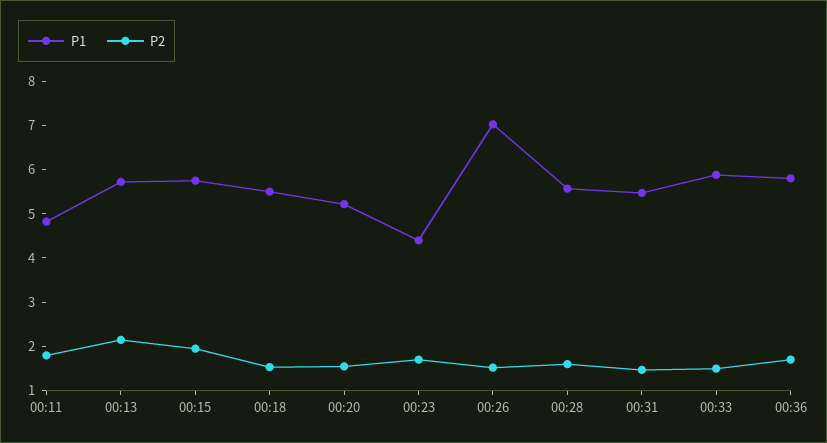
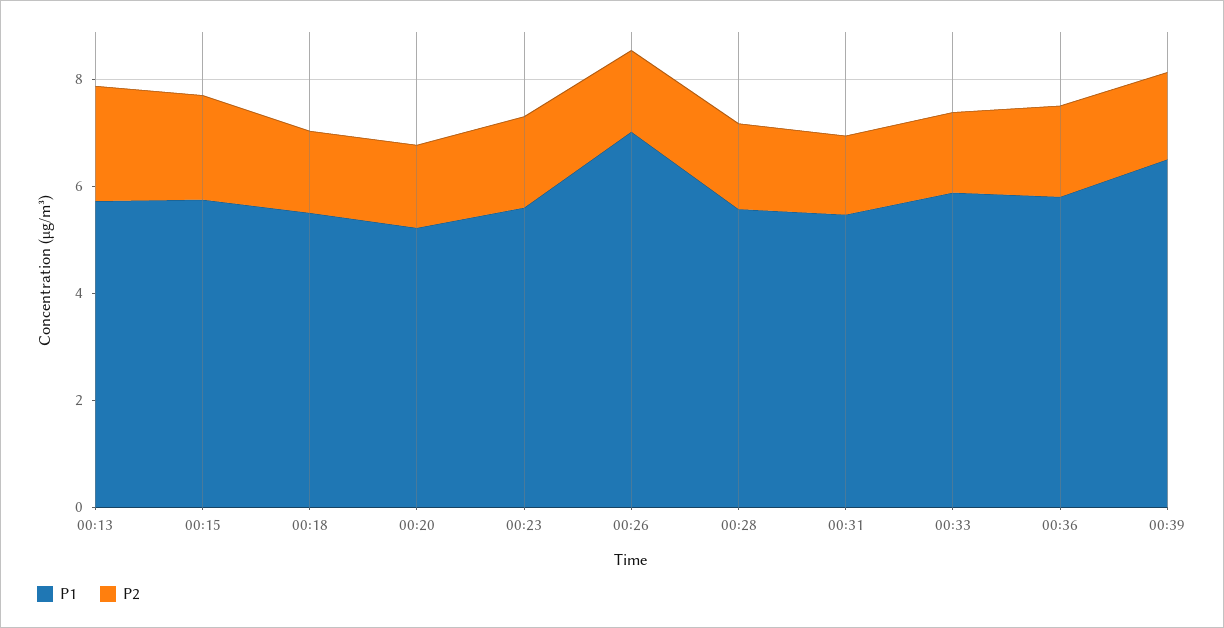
P1, 00:11: 4.8 -> none
P2, 00:11: 1.8 -> none
P1, 00:23: 4.4 -> 5.5
P1, 00:39: none -> 6.5
P2, 00:39: none -> 1.5

